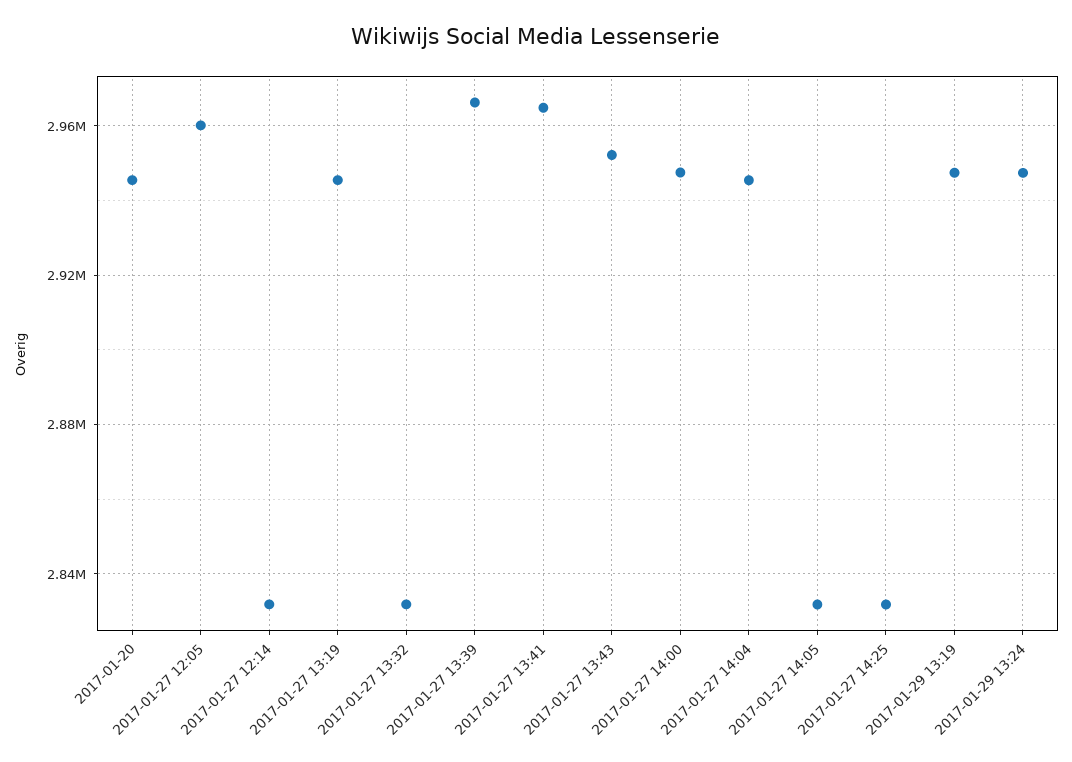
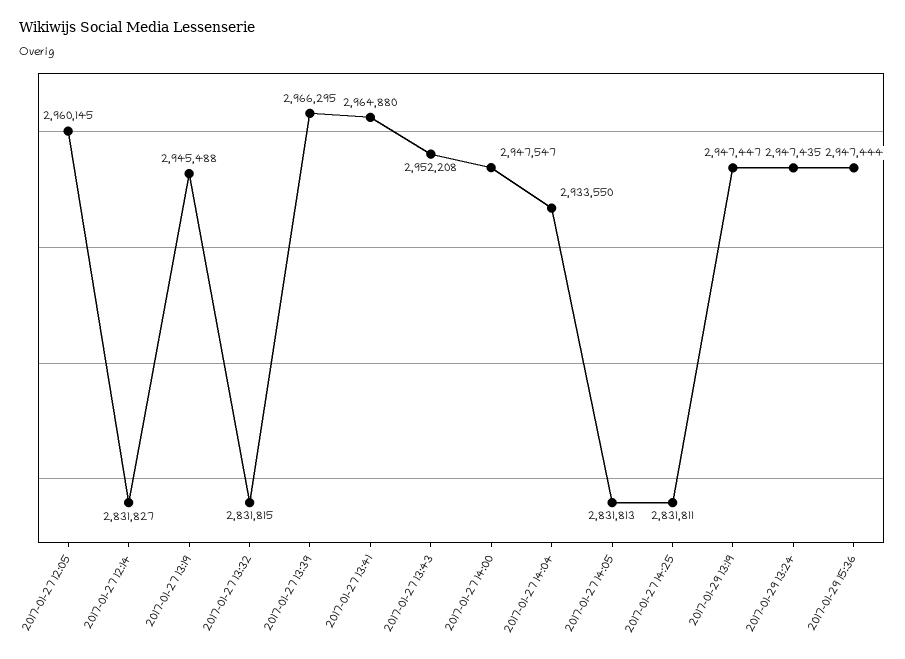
2017-01-20: 2945000 -> none
2017-01-27 14:04: 2945000 -> 2933550
2017-01-29 15:36: none -> 2947444

